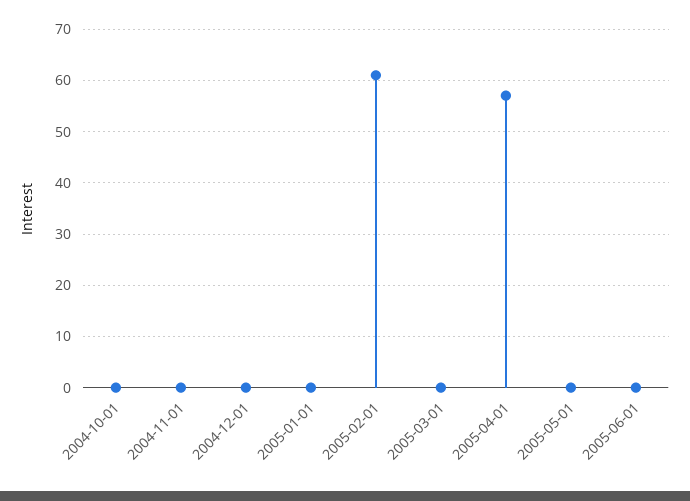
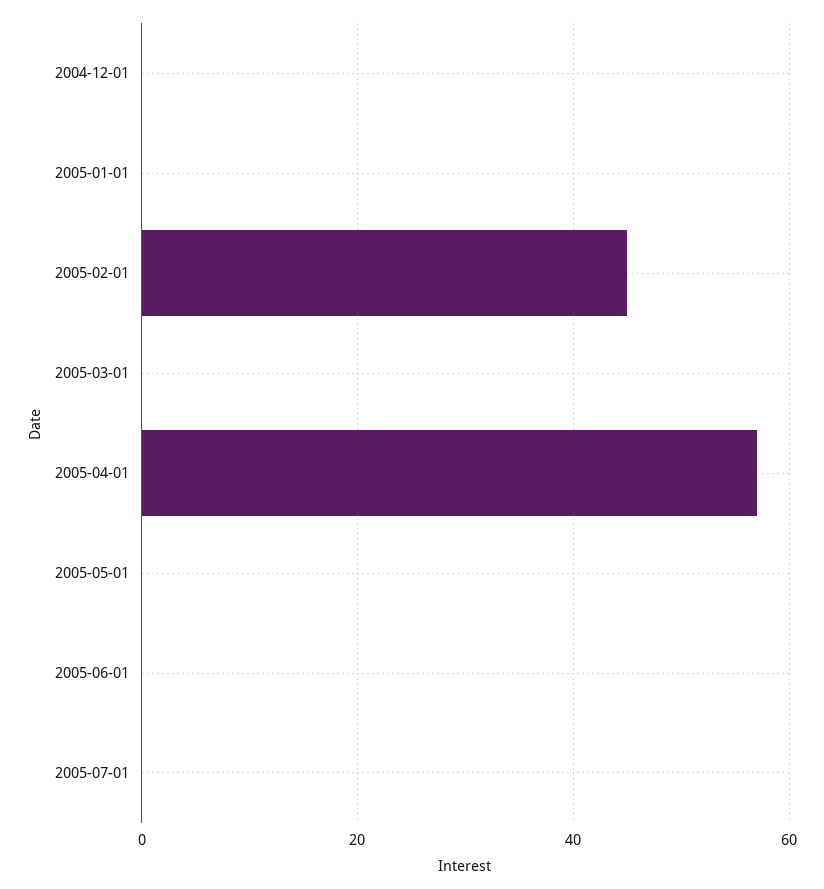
2004-10-01: 0 -> none
2004-11-01: 0 -> none
2005-02-01: 60 -> 45
2005-07-01: none -> 0

